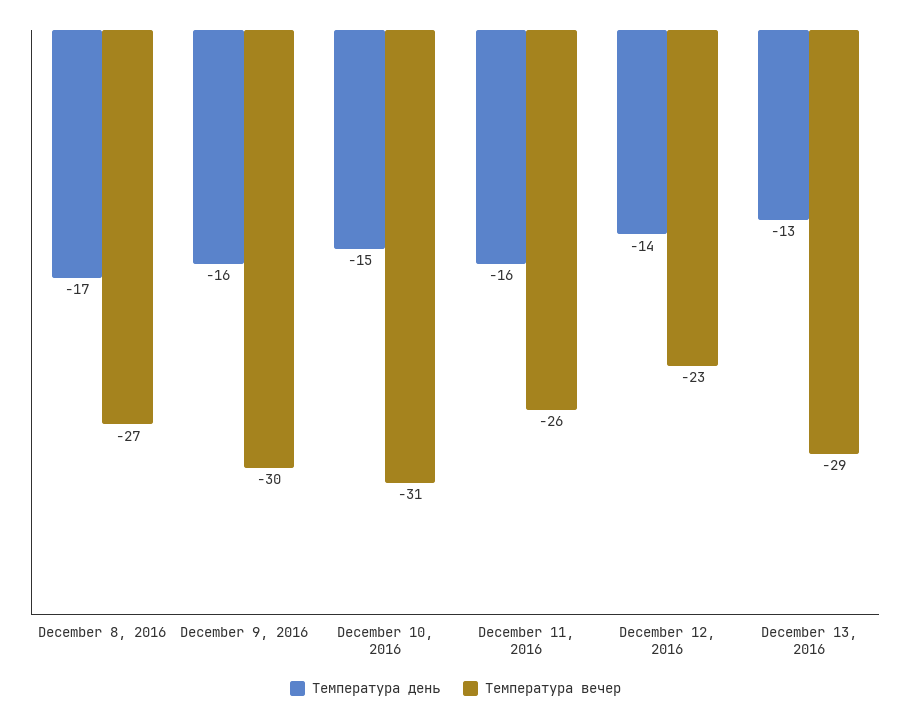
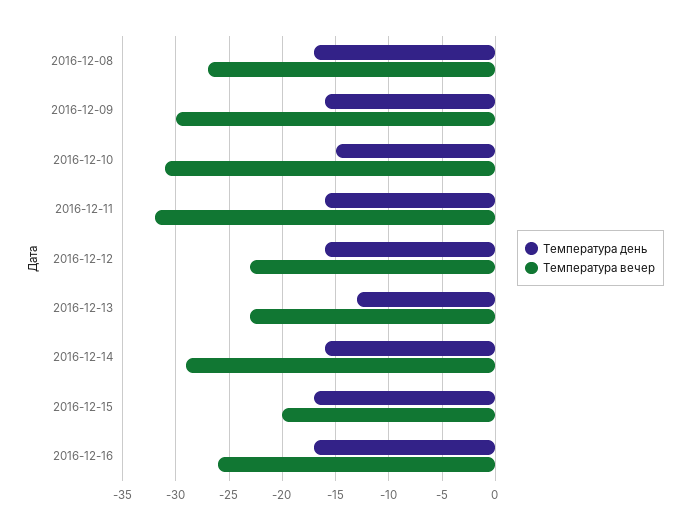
Температура вечер, December 11, 2016: -26 -> -32
Температура день, December 12, 2016: -14 -> -16
Температура вечер, December 13, 2016: -29 -> -23
Температура день, 2016-12-14: none -> -16
Температура вечер, 2016-12-14: none -> -29
Температура день, 2016-12-15: none -> -17
Температура вечер, 2016-12-15: none -> -20
Температура день, 2016-12-16: none -> -17
Температура вечер, 2016-12-16: none -> -26

